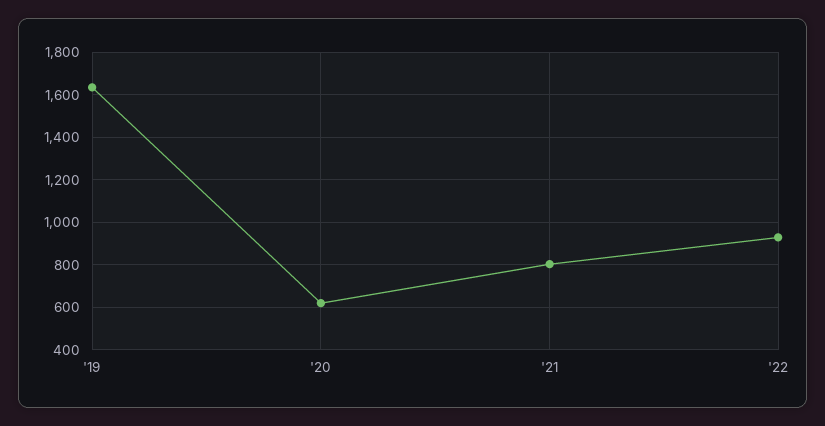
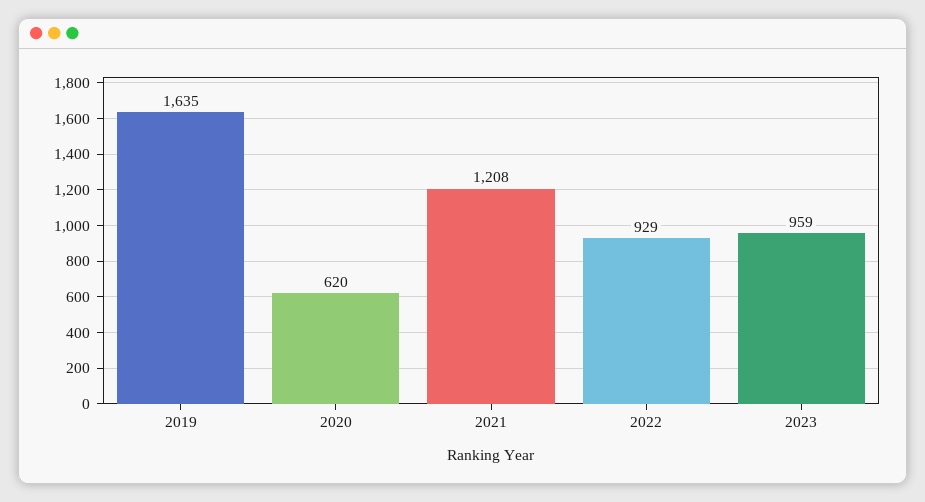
'21: 800 -> 1208
2023: none -> 959

